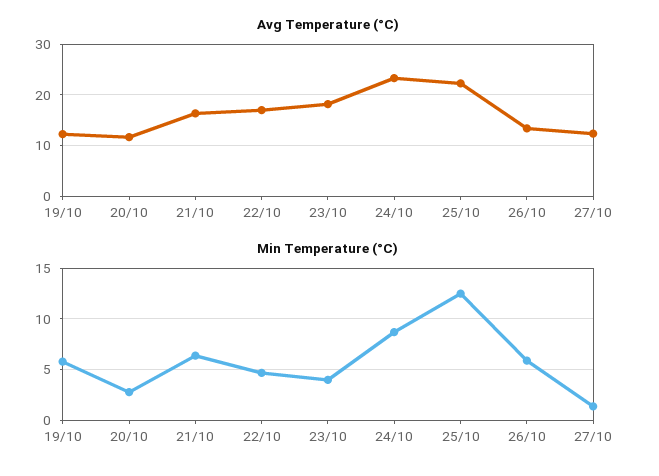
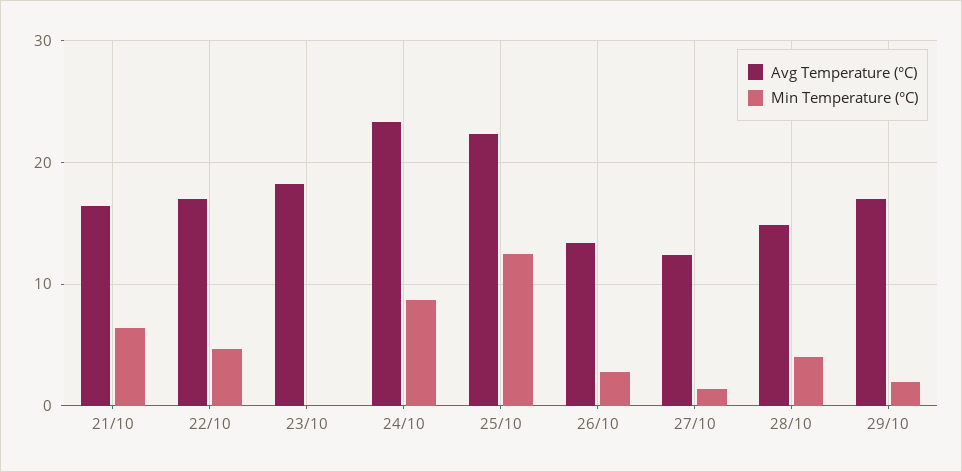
Avg Temperature (°C), 19/10: 12 -> none
Avg Temperature (°C), 20/10: 12 -> none
Min Temperature (°C), 19/10: 6 -> none
Min Temperature (°C), 20/10: 3 -> none
Min Temperature (°C), 23/10: 4 -> 0
Min Temperature (°C), 26/10: 6 -> 3
Avg Temperature (°C), 28/10: none -> 15
Min Temperature (°C), 28/10: none -> 4
Avg Temperature (°C), 29/10: none -> 17
Min Temperature (°C), 29/10: none -> 2

